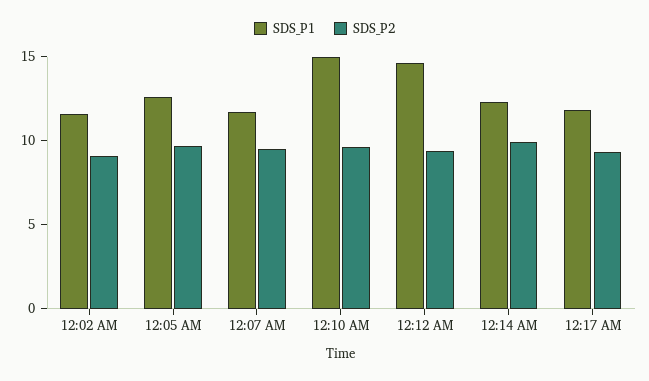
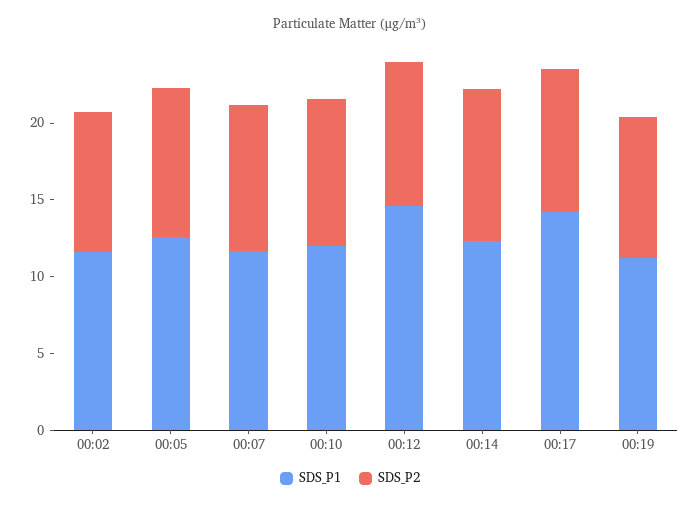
SDS_P1, 12:10 AM: 15 -> 12
SDS_P1, 12:17 AM: 12 -> 14
SDS_P1, 00:19: none -> 11
SDS_P2, 00:19: none -> 9

